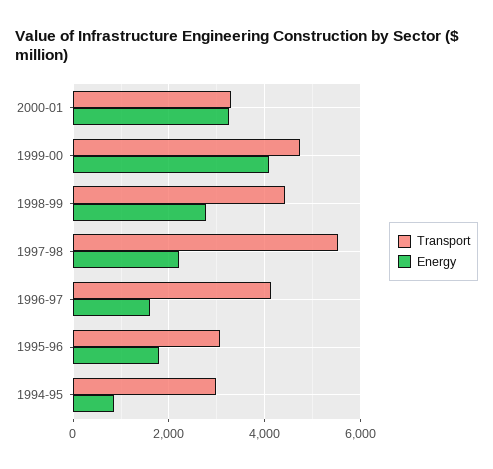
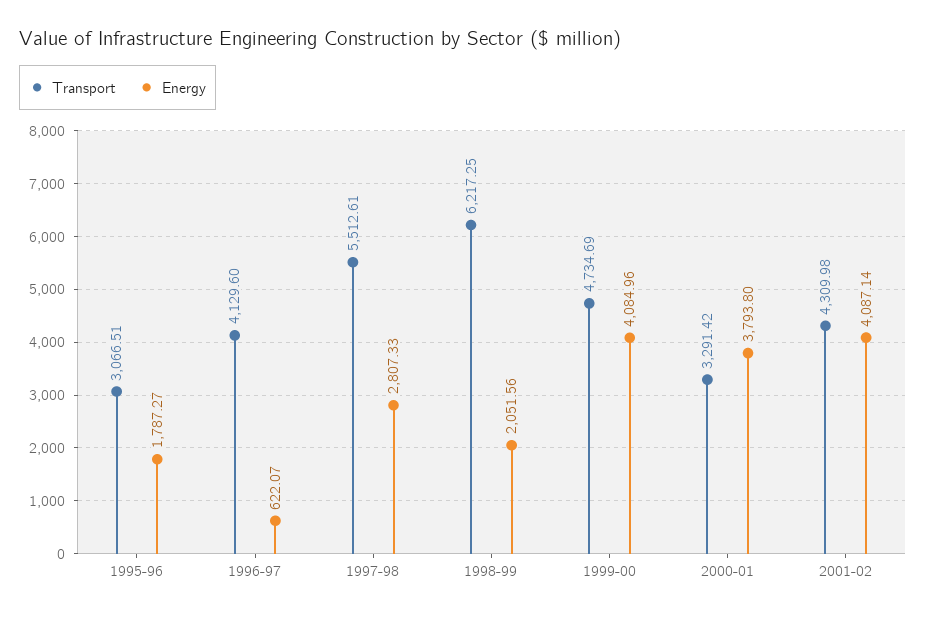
Energy, 2000-01: 3200 -> 3793.8
Transport, 1998-99: 4400 -> 6217.25
Energy, 1998-99: 2800 -> 2051.56
Energy, 1997-98: 2200 -> 2807.33
Energy, 1996-97: 1600 -> 622.07
Transport, 1994-95: 3000 -> none
Energy, 1994-95: 800 -> none
Transport, 2001-02: none -> 4309.98
Energy, 2001-02: none -> 4087.14

